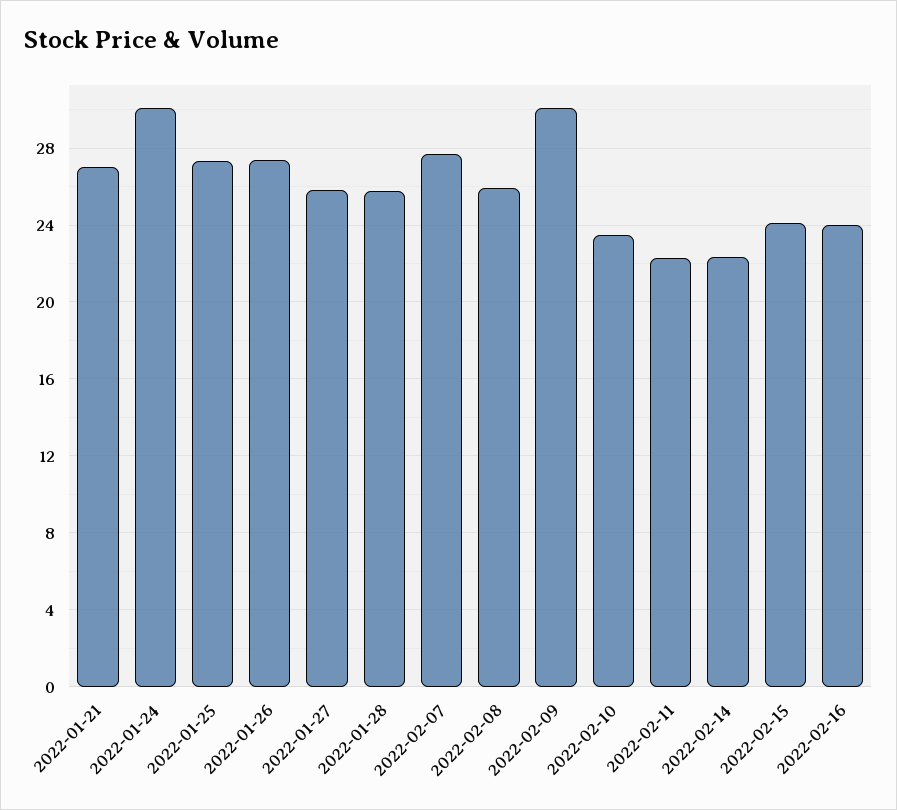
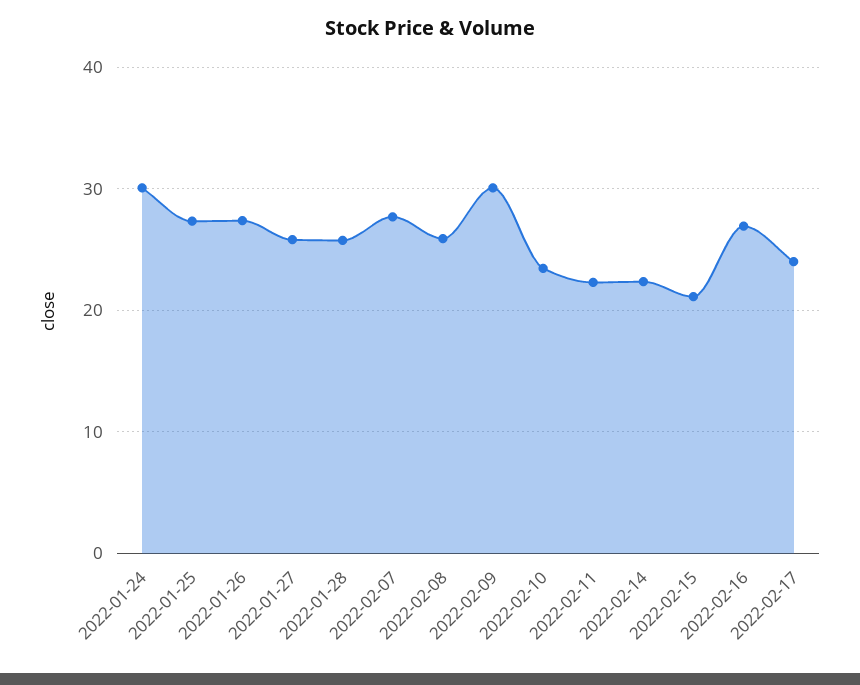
2022-01-21: 27 -> none
2022-02-15: 24 -> 21
2022-02-16: 24 -> 27
2022-02-17: none -> 24

